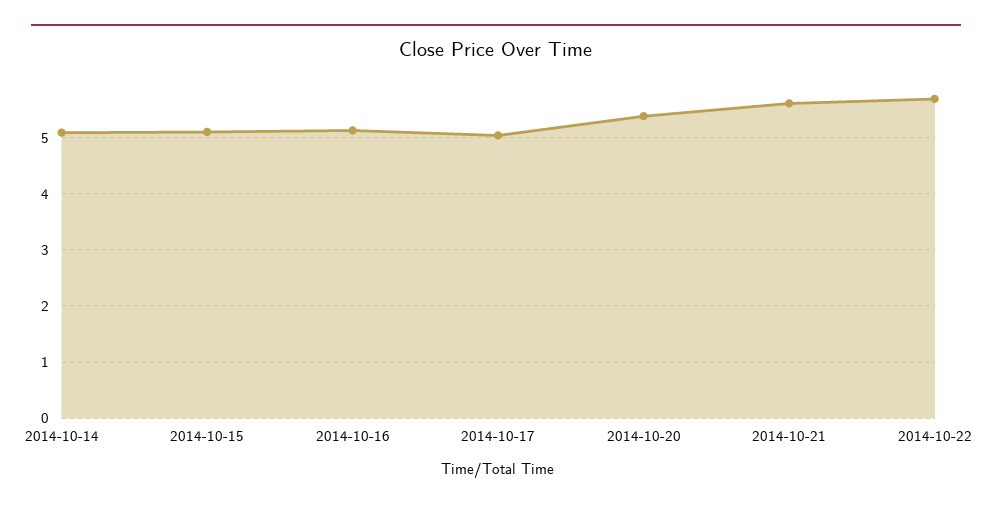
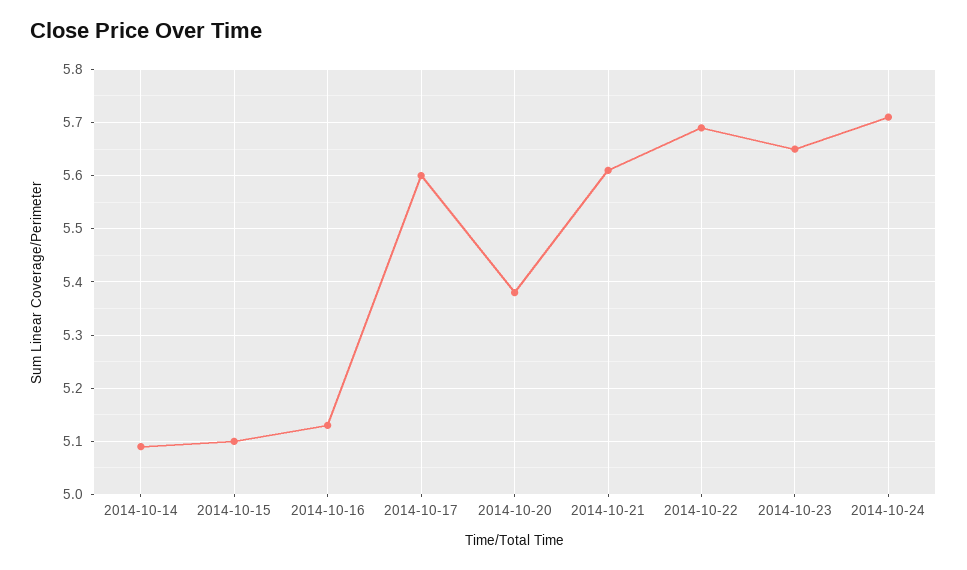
2014-10-17: 5 -> 5.6
2014-10-23: none -> 5.65
2014-10-24: none -> 5.7

